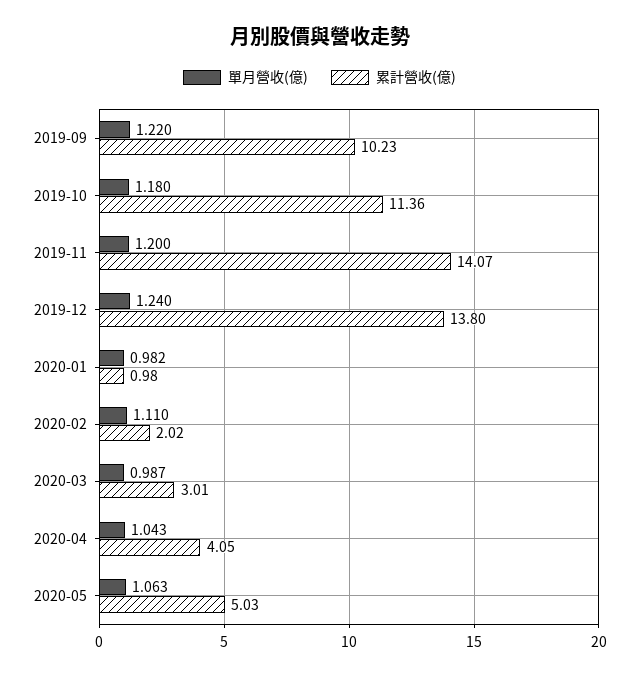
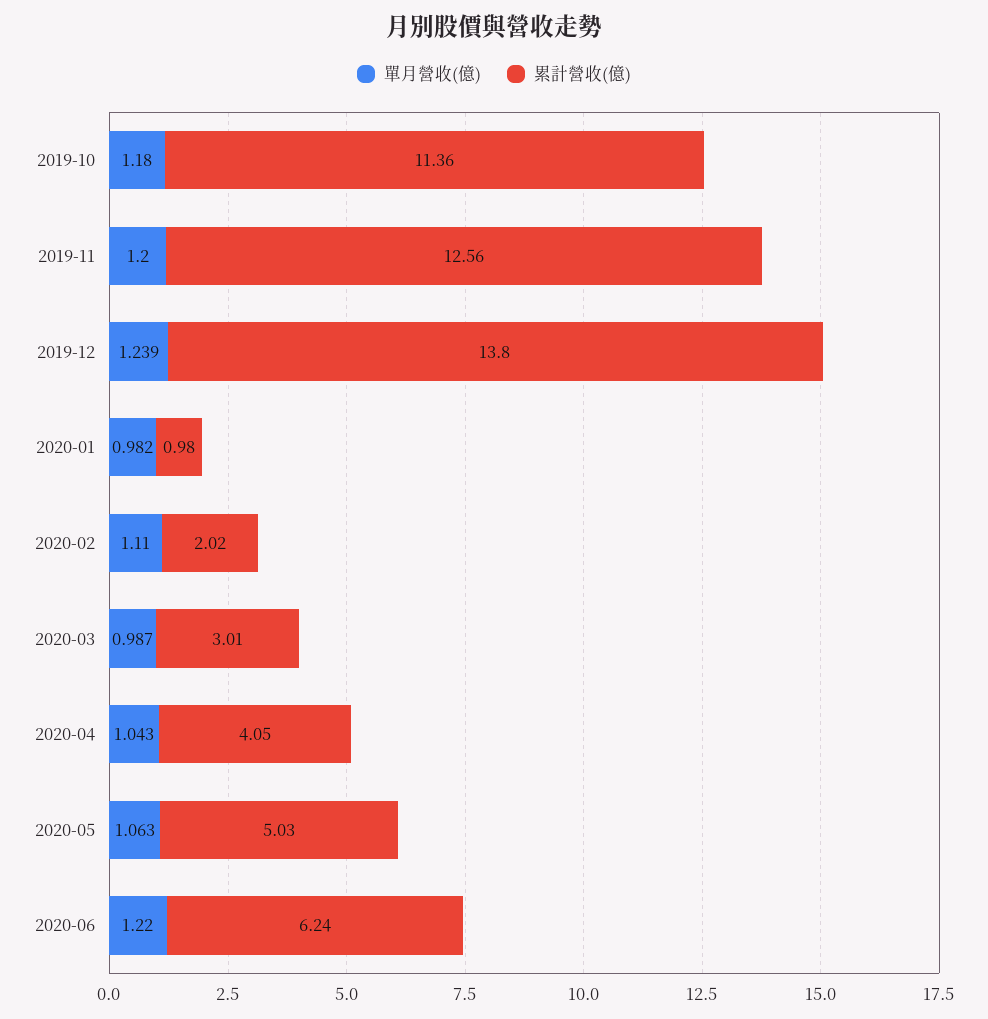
單月營收(億), 2019-09: 1.22 -> none
累計營收(億), 2019-09: 10.23 -> none
累計營收(億), 2019-11: 14.07 -> 12.56
單月營收(億), 2019-12: 1.24 -> 1.239
單月營收(億), 2020-06: none -> 1.22
累計營收(億), 2020-06: none -> 6.24

